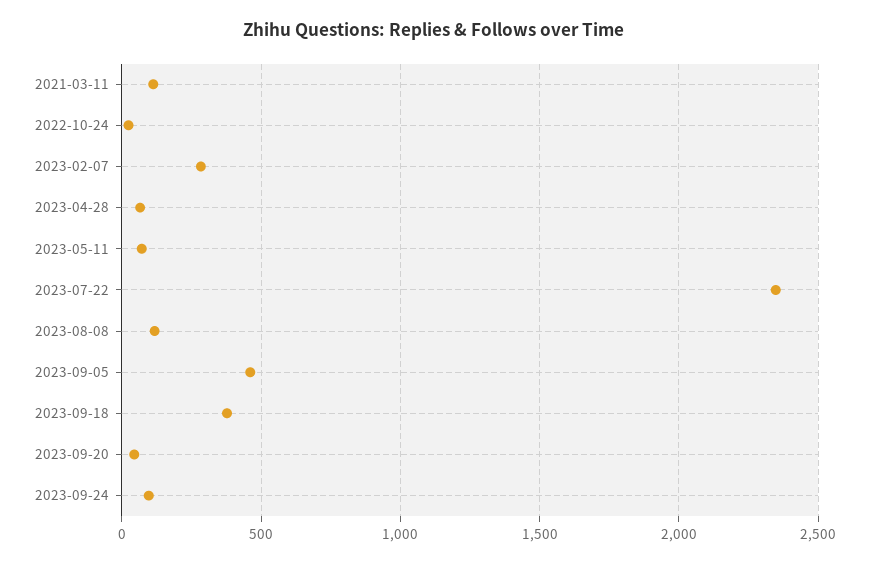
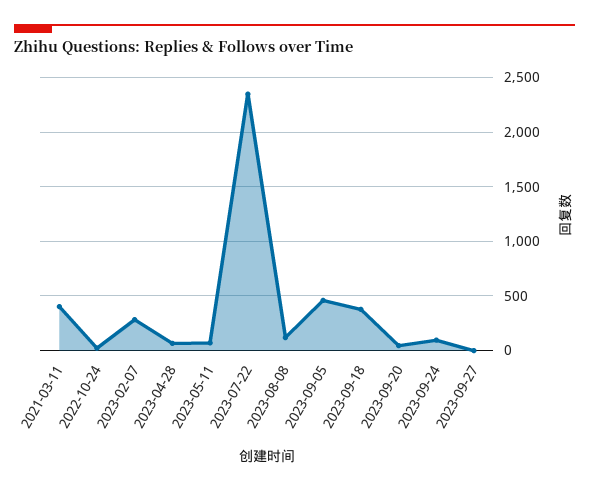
2021-03-11: 100 -> 400
2023-09-27: none -> 0

